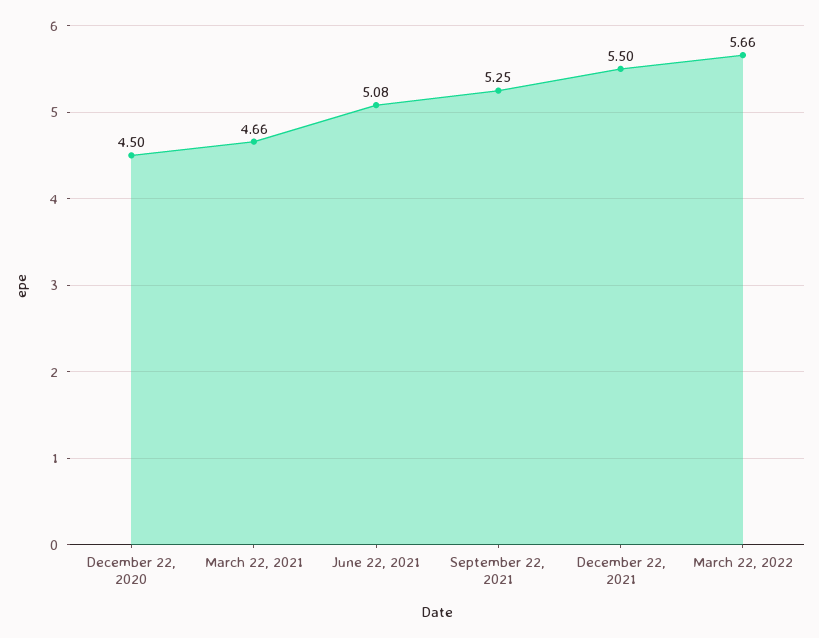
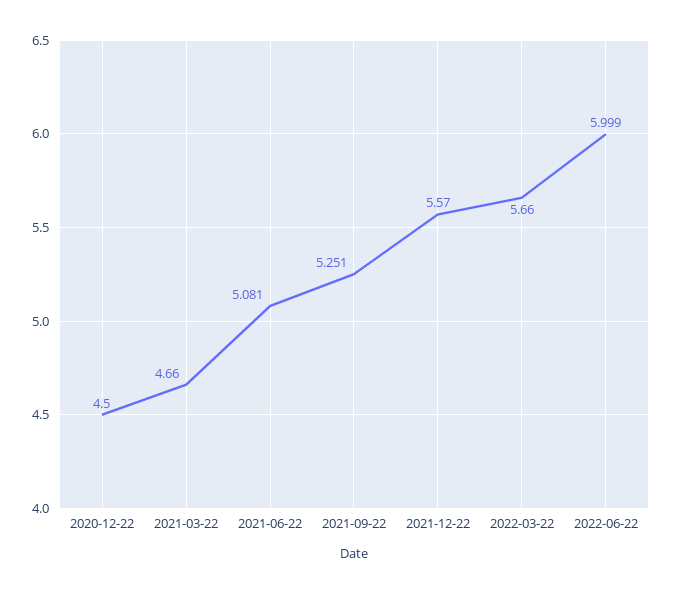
December 22, 2021: 5.5 -> 5.57
2022-06-22: none -> 5.999

